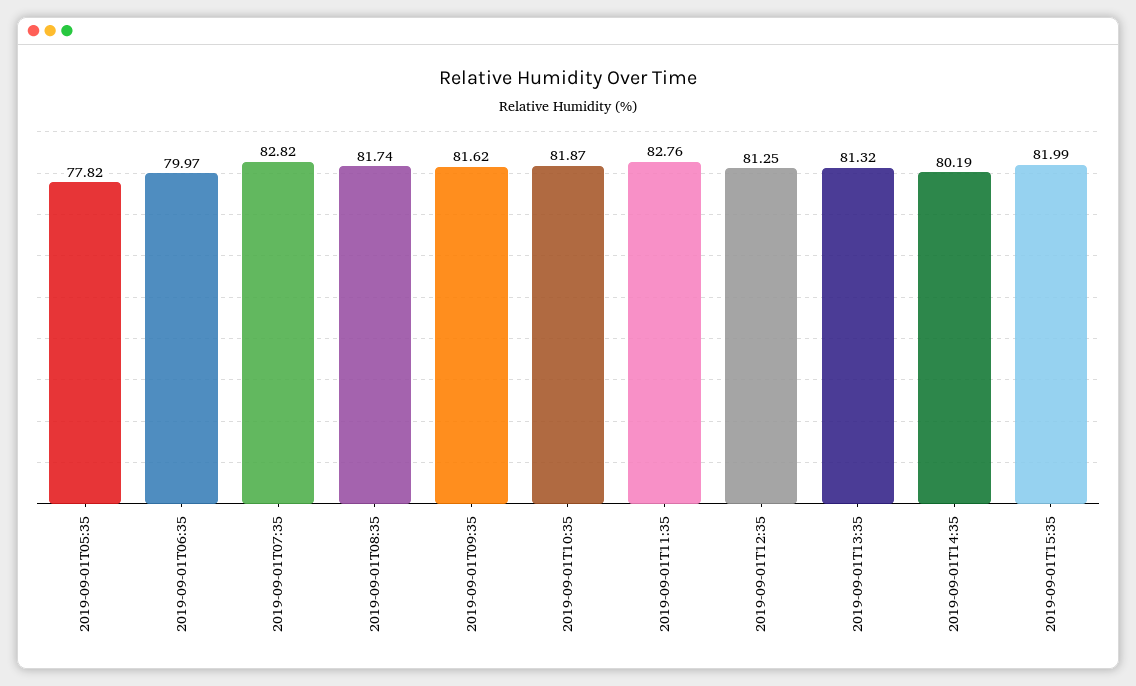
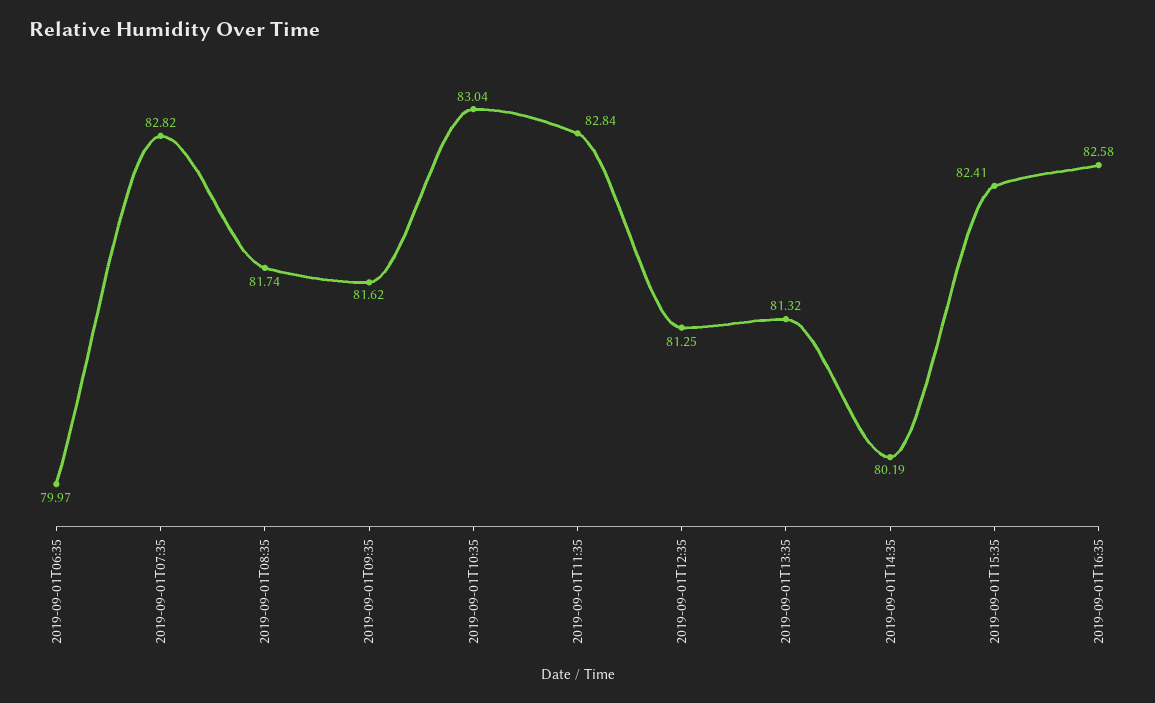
2019-09-01T05:35: 77.82 -> none
2019-09-01T10:35: 81.87 -> 83.04
2019-09-01T11:35: 82.76 -> 82.84
2019-09-01T15:35: 81.99 -> 82.41
2019-09-01T16:35: none -> 82.58

